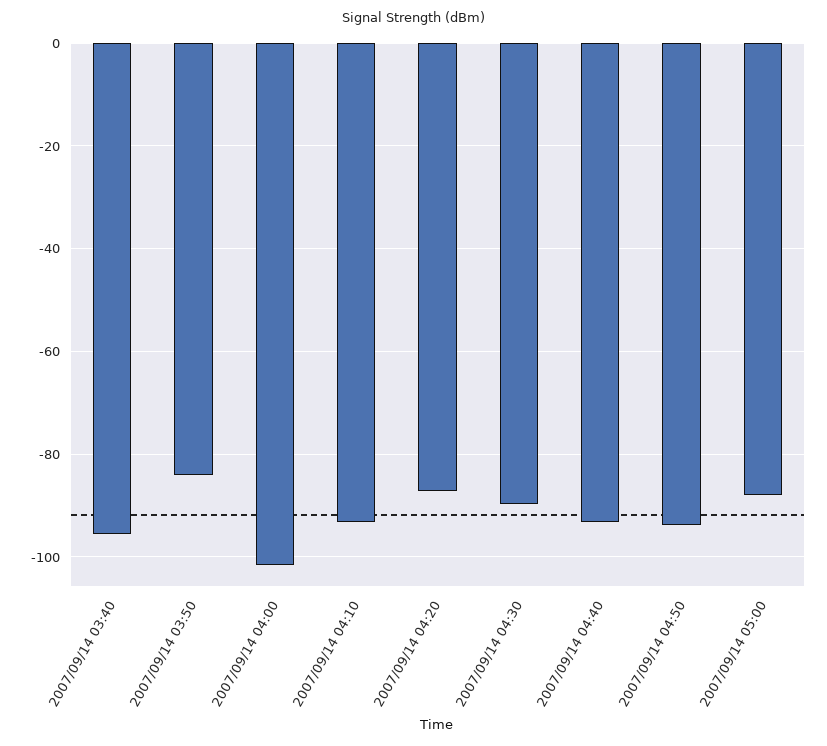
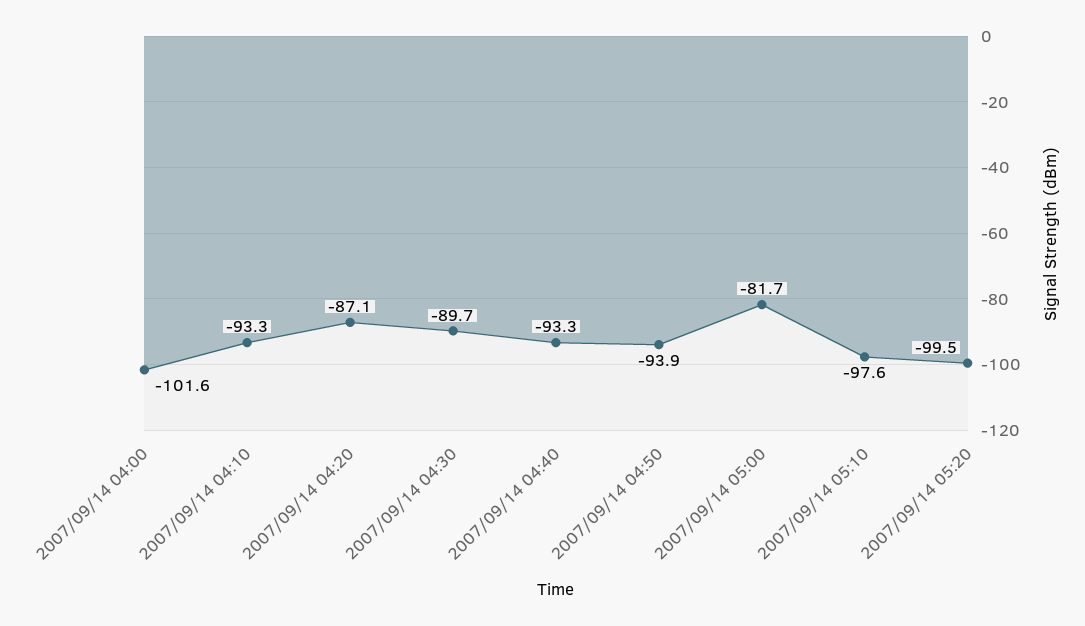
2007/09/14 03:40: -96 -> none
2007/09/14 03:50: -84 -> none
2007/09/14 05:00: -88 -> -81.7
2007/09/14 05:10: none -> -97.6
2007/09/14 05:20: none -> -99.5

